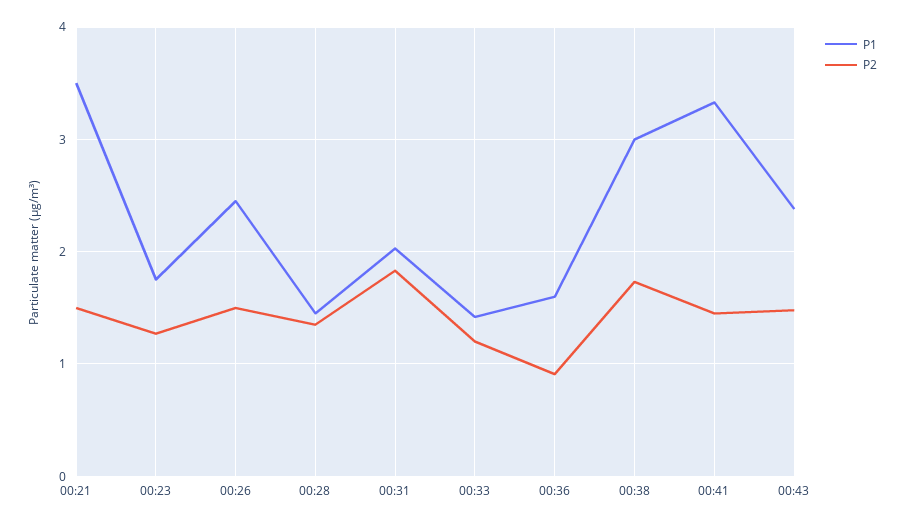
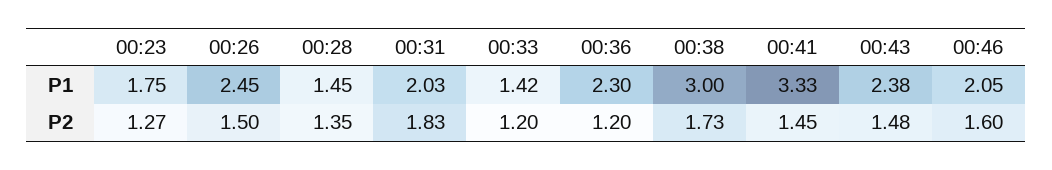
P1, 00:21: 3.5 -> none
P2, 00:21: 1.5 -> none
P1, 00:36: 1.6 -> 2.3
P2, 00:36: 0.9 -> 1.2
P1, 00:46: none -> 2.05
P2, 00:46: none -> 1.6

